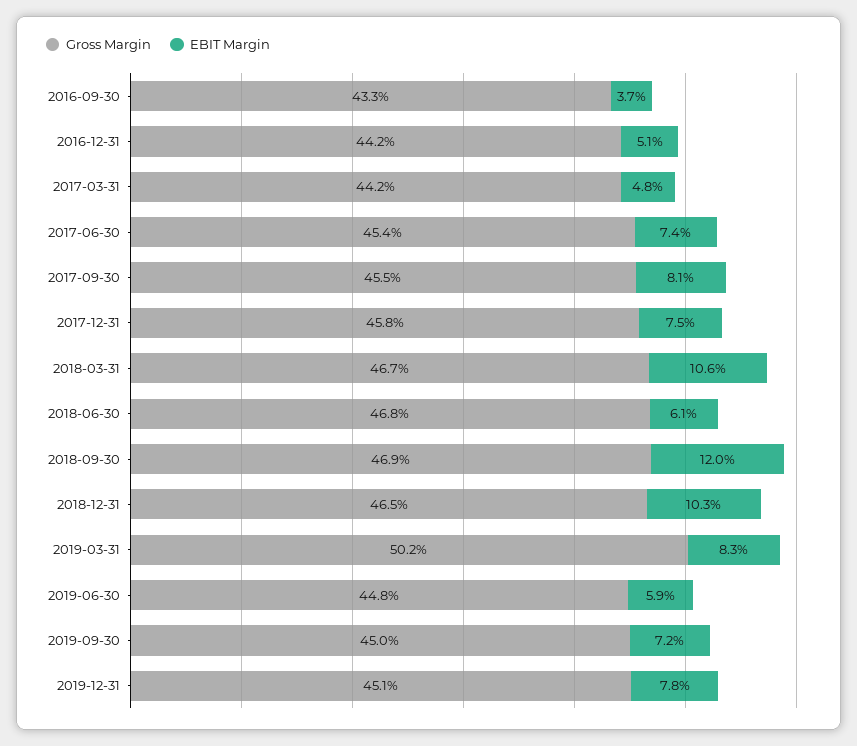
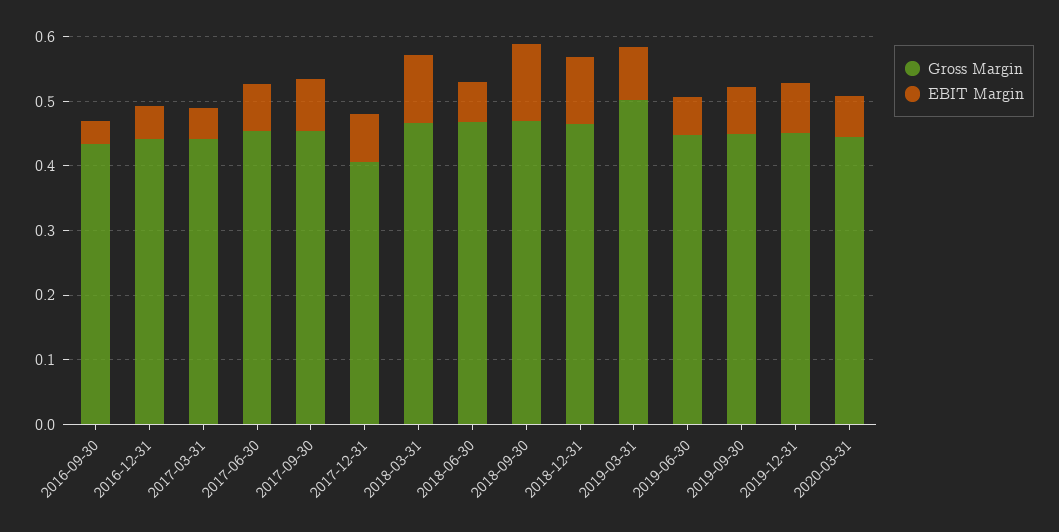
Gross Margin, 2017-12-31: 0.458 -> 0.4
Gross Margin, 2020-03-31: none -> 0.44
EBIT Margin, 2020-03-31: none -> 0.06

